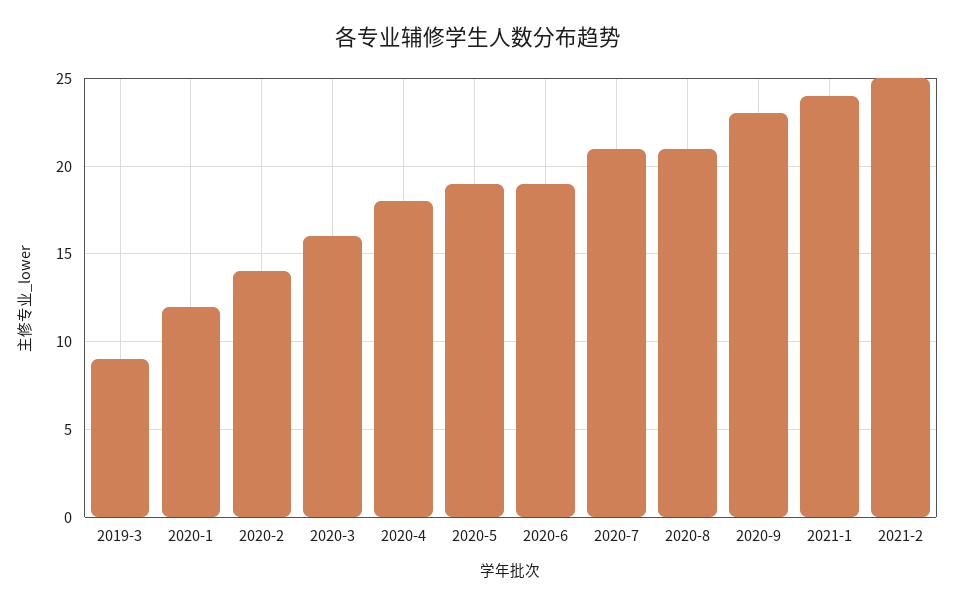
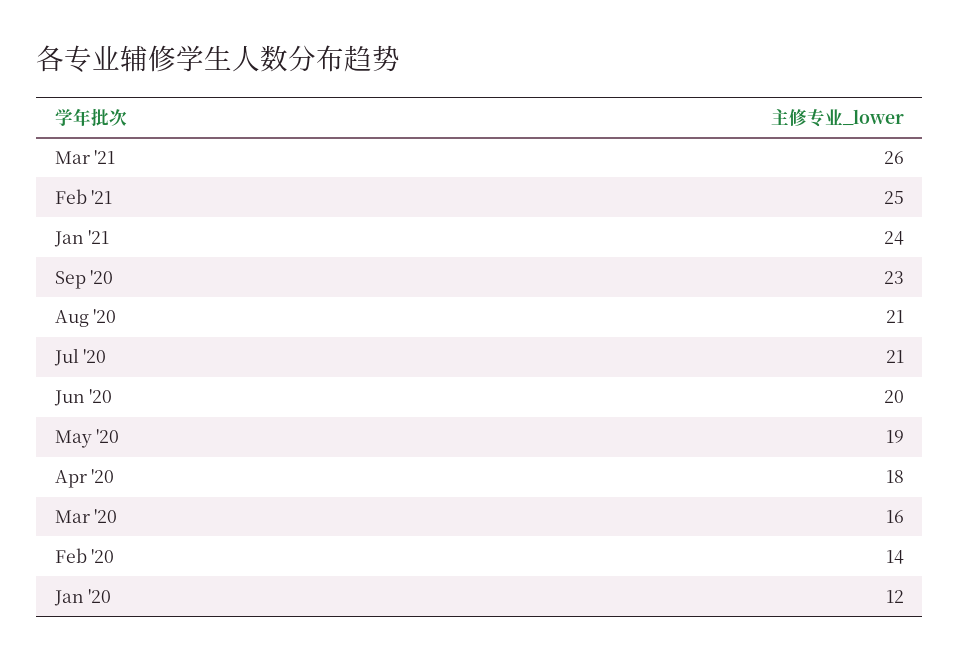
2019-3: 9 -> none
2020-6: 19 -> 20
Mar '21: none -> 26

